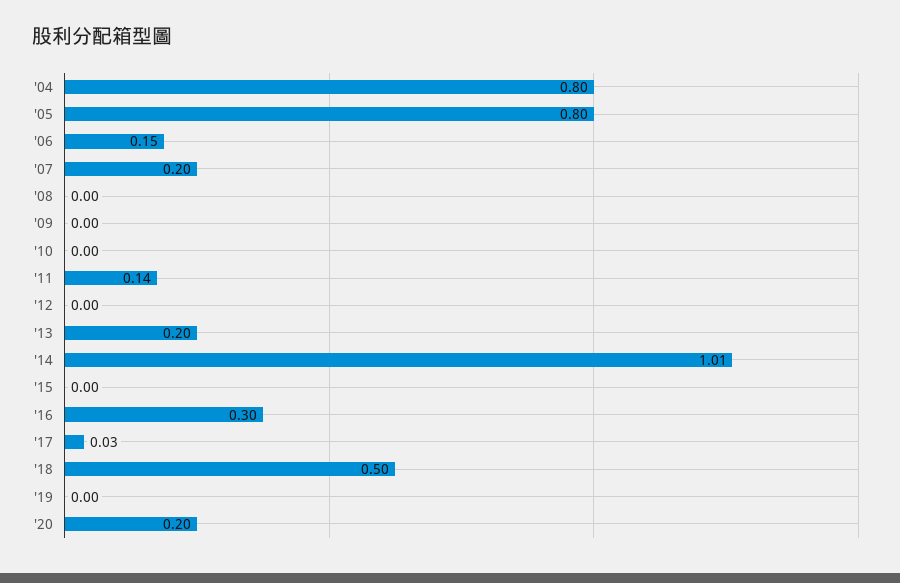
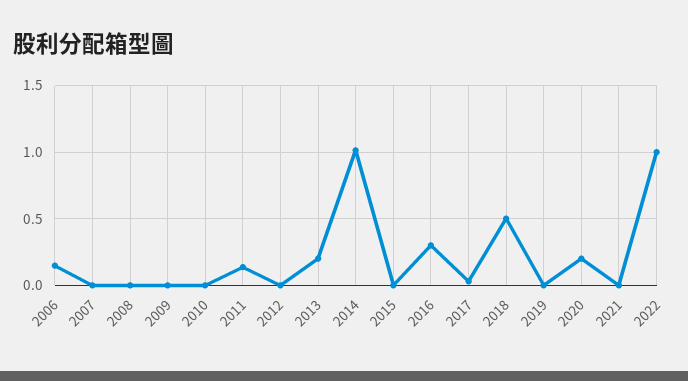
'04: 0.8 -> none
'05: 0.8 -> none
'07: 0.2 -> 0
2021: none -> 0
2022: none -> 1

